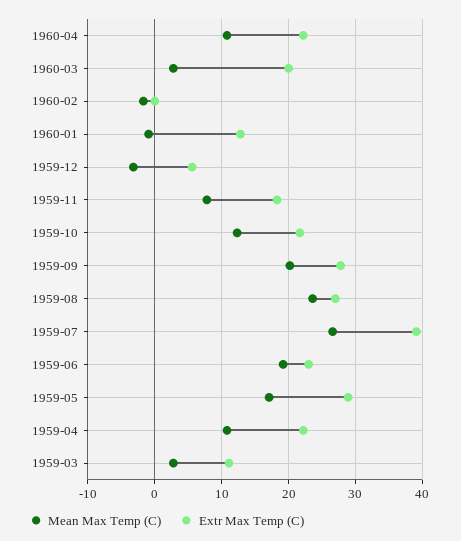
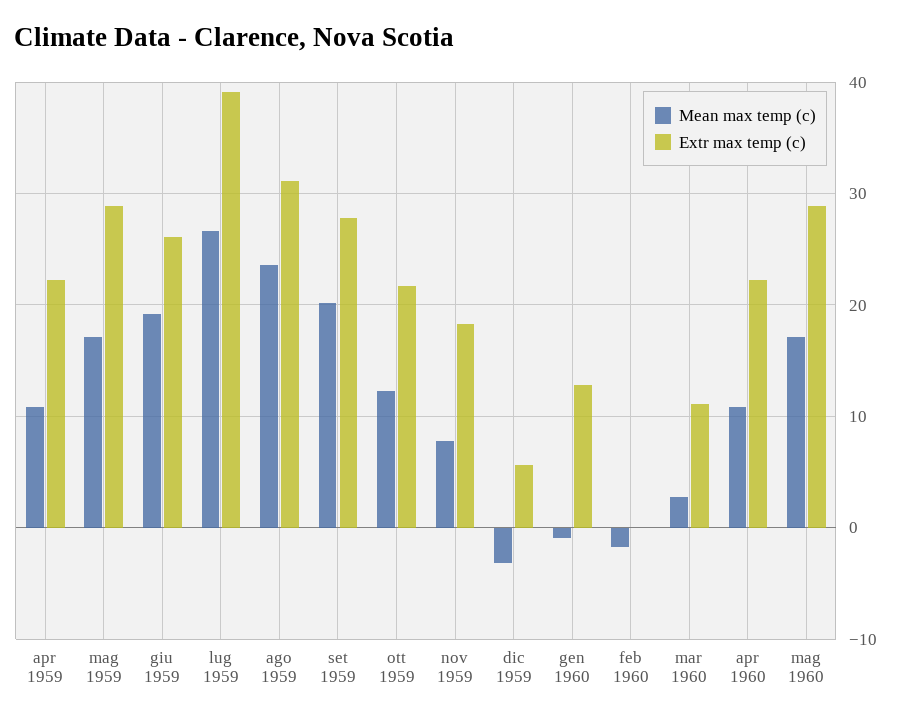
Extr Max Temp (C), 1960-03: 20 -> 11
Extr Max Temp (C), 1959-08: 27 -> 31
Extr Max Temp (C), 1959-06: 23 -> 26
Mean Max Temp (C), 1959-03: 3 -> none
Extr Max Temp (C), 1959-03: 11 -> none
Mean Max Temp (C), mag 1960: none -> 17
Extr Max Temp (C), mag 1960: none -> 29

